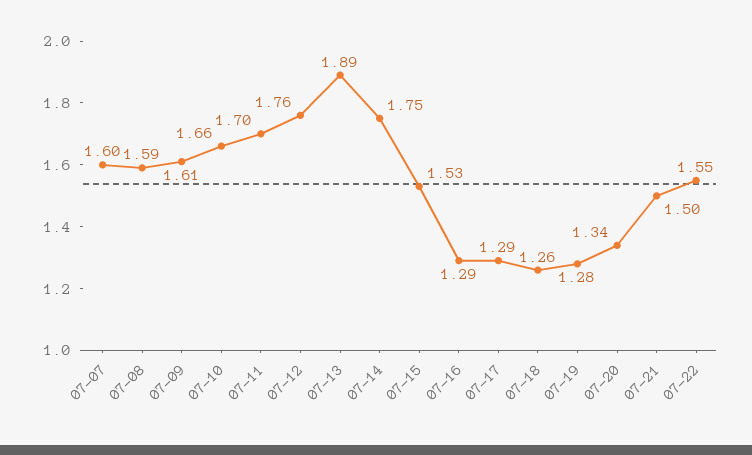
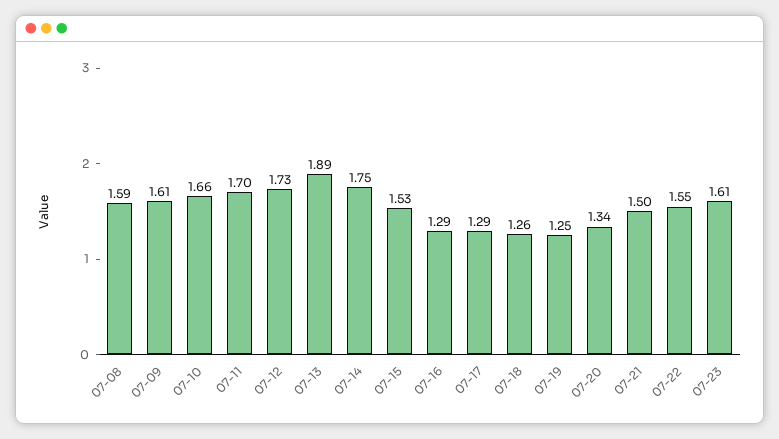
07-07: 1.6 -> none
07-12: 1.76 -> 1.73
07-19: 1.28 -> 1.25
07-23: none -> 1.61

